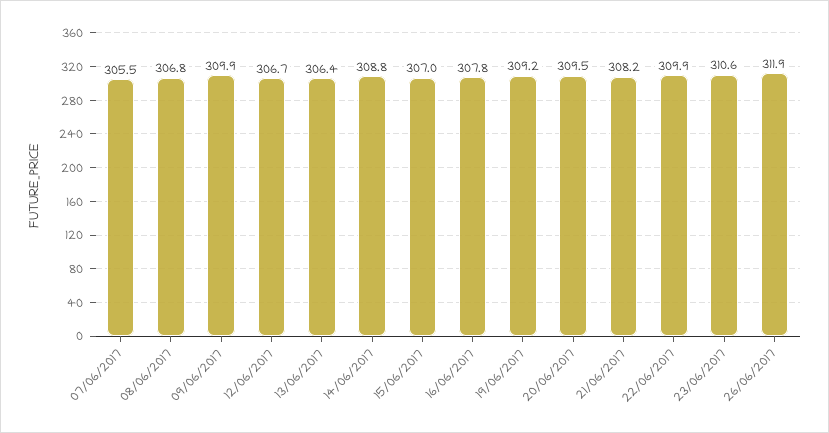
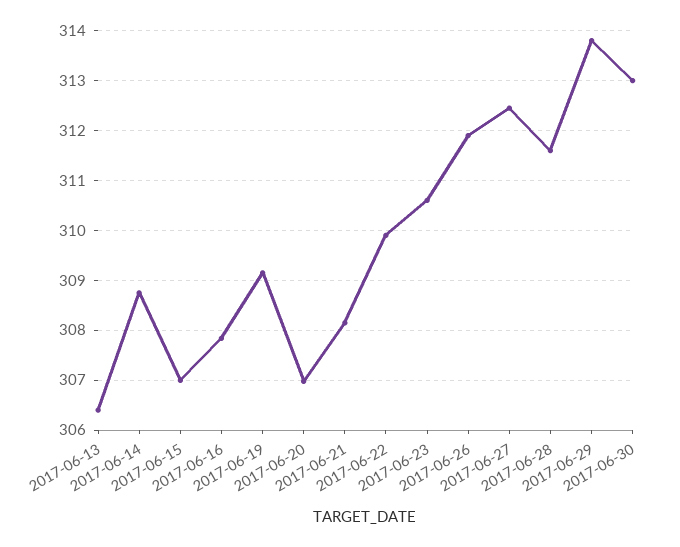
07/06/2017: 305.5 -> none
08/06/2017: 306.8 -> none
09/06/2017: 309.9 -> none
12/06/2017: 306.7 -> none
20/06/2017: 309.5 -> 307
2017-06-27: none -> 312.4
2017-06-28: none -> 311.6
2017-06-29: none -> 313.8
2017-06-30: none -> 313

